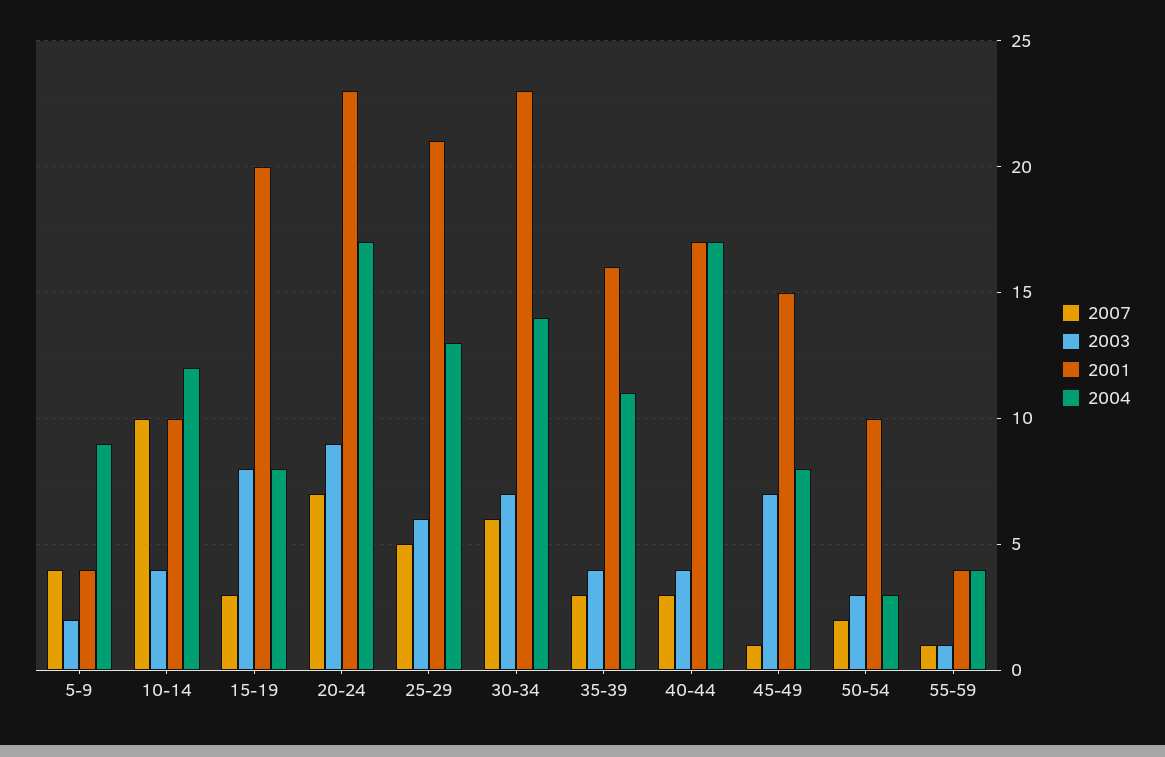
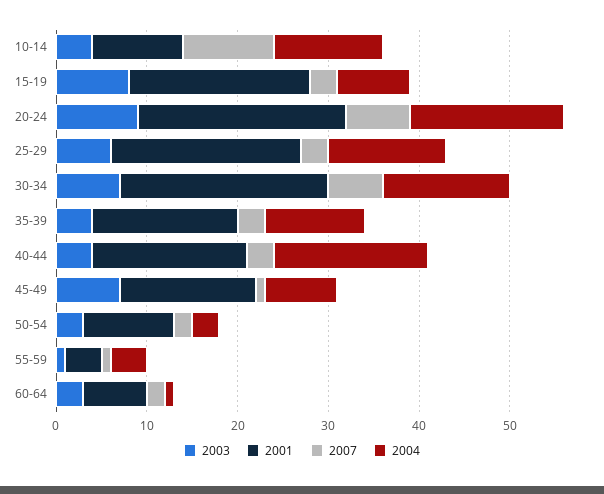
2007, 5-9: 4 -> none
2003, 5-9: 2 -> none
2001, 5-9: 4 -> none
2004, 5-9: 9 -> none
2007, 25-29: 5 -> 3
2003, 60-64: none -> 3
2001, 60-64: none -> 7
2007, 60-64: none -> 2
2004, 60-64: none -> 1

